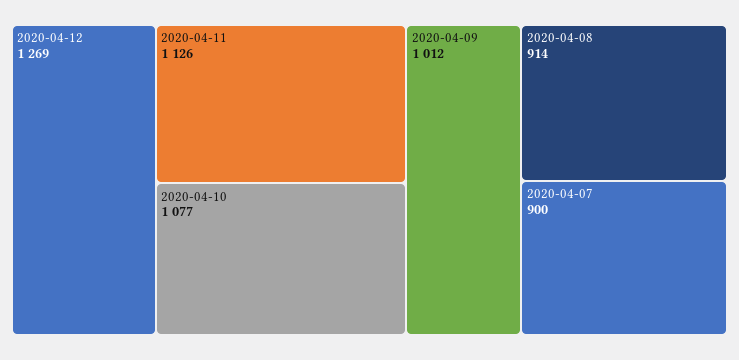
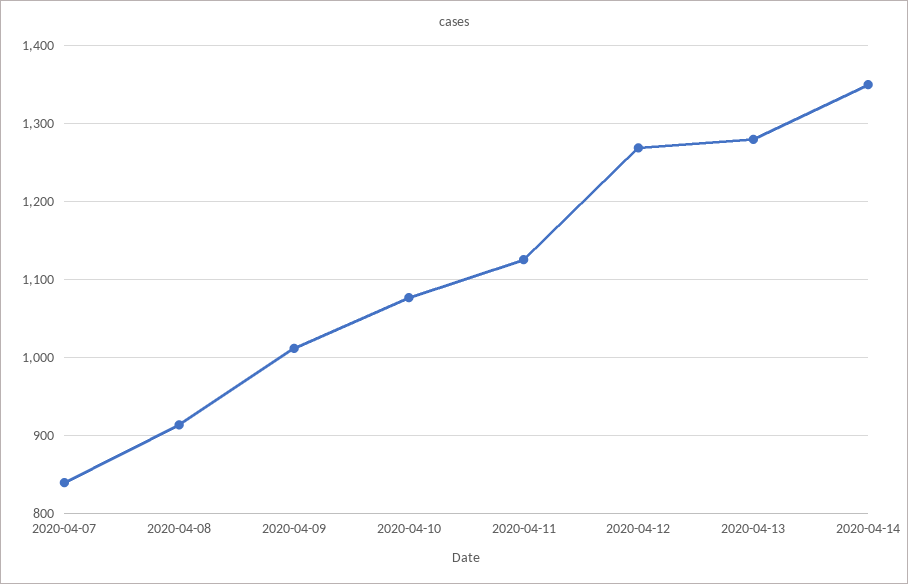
2020-04-07: 900 -> 840
2020-04-13: none -> 1280
2020-04-14: none -> 1350

